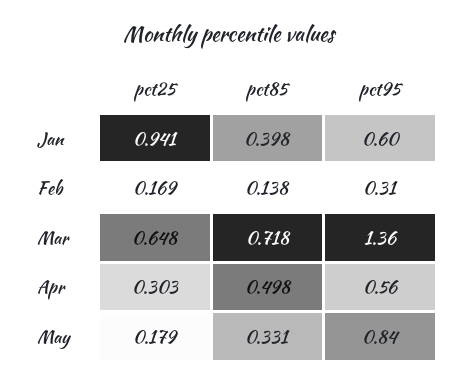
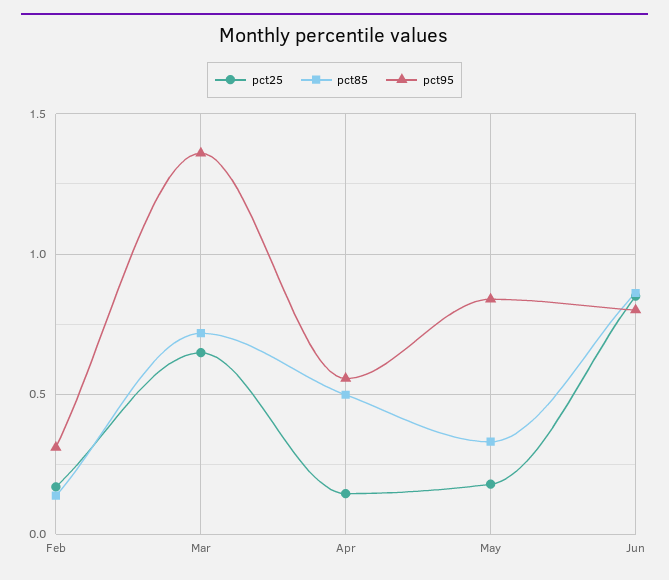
pct25, Jan: 0.941 -> none
pct85, Jan: 0.398 -> none
pct95, Jan: 0.6 -> none
pct25, Apr: 0.303 -> 0.15
pct25, Jun: none -> 0.85
pct85, Jun: none -> 0.85
pct95, Jun: none -> 0.8

